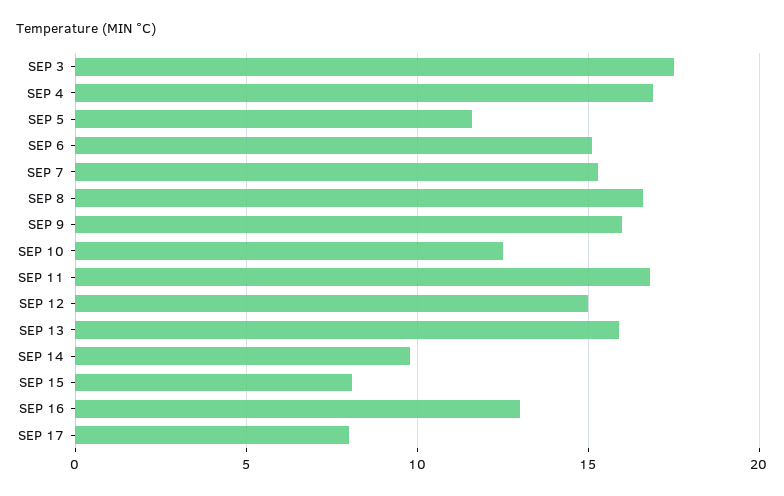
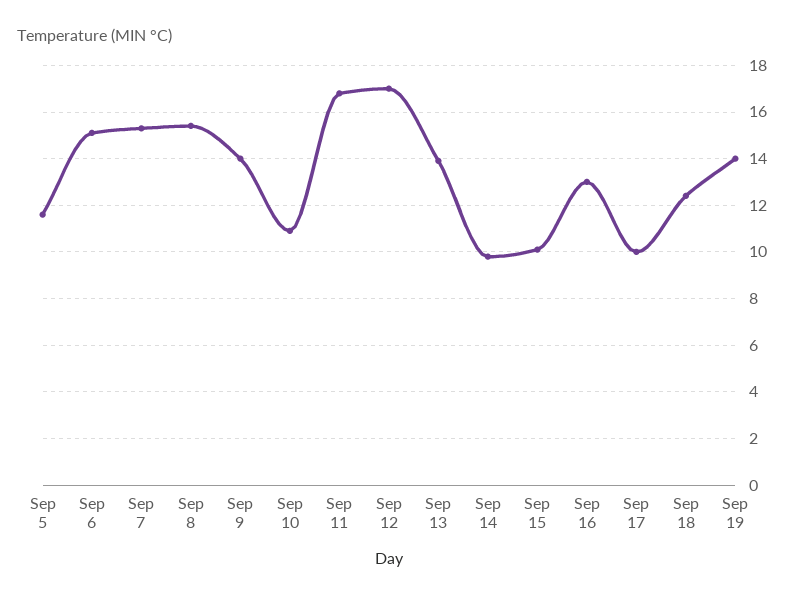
SEP 3: 17.5 -> none
SEP 4: 17 -> none
SEP 8: 16.5 -> 15.5
SEP 9: 16 -> 14
SEP 10: 12.5 -> 11
SEP 12: 15 -> 17
SEP 13: 16 -> 14
SEP 15: 8 -> 10
SEP 17: 8 -> 10
Sep 18: none -> 12.5
Sep 19: none -> 14

